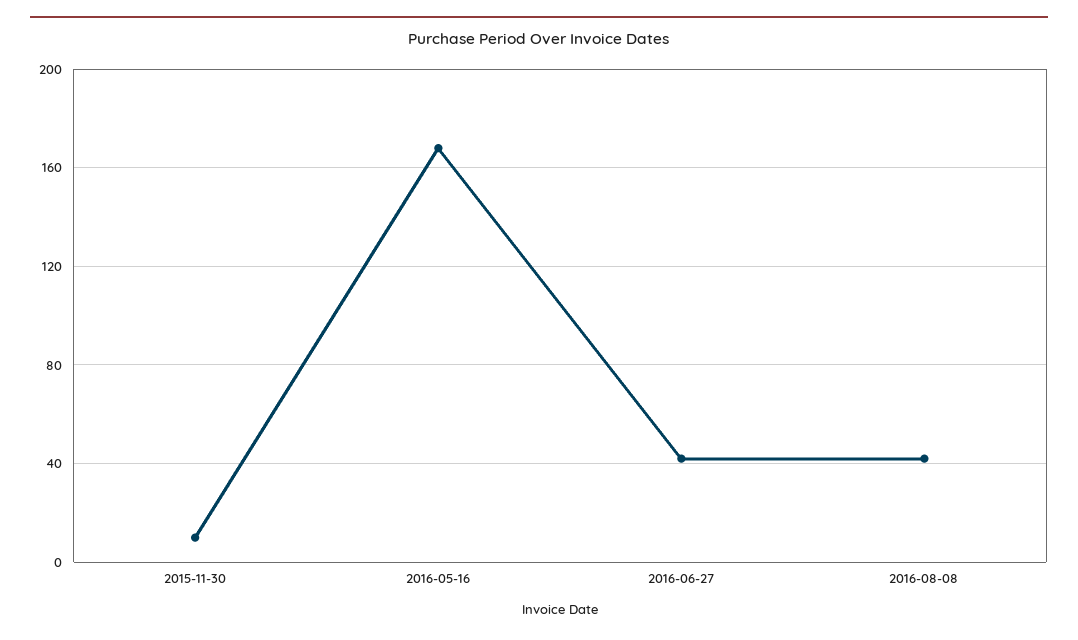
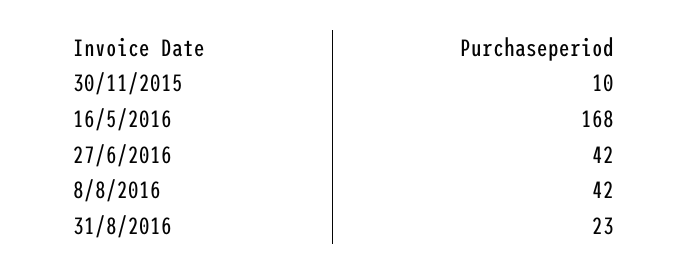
31/8/2016: none -> 23

